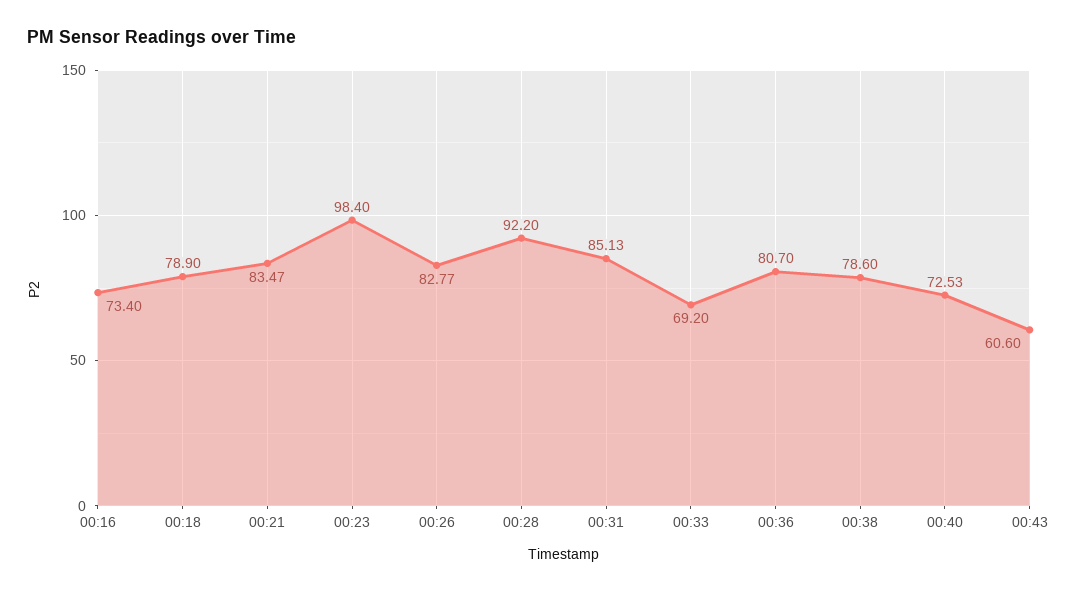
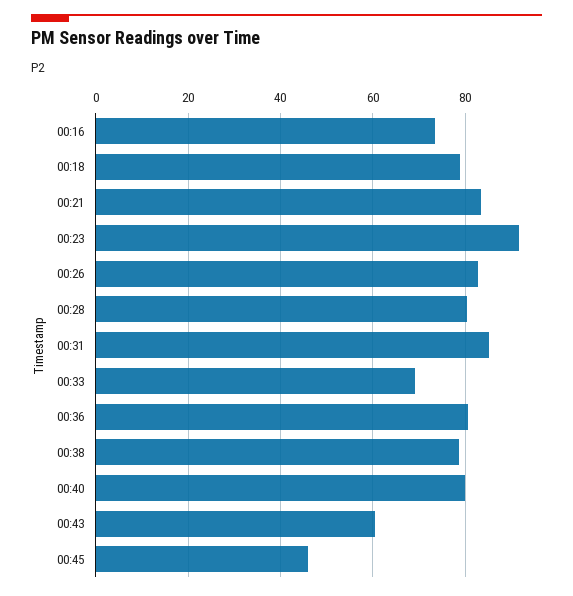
00:23: 98.4 -> 92
00:28: 92.2 -> 80
00:40: 72.53 -> 80
00:45: none -> 46

